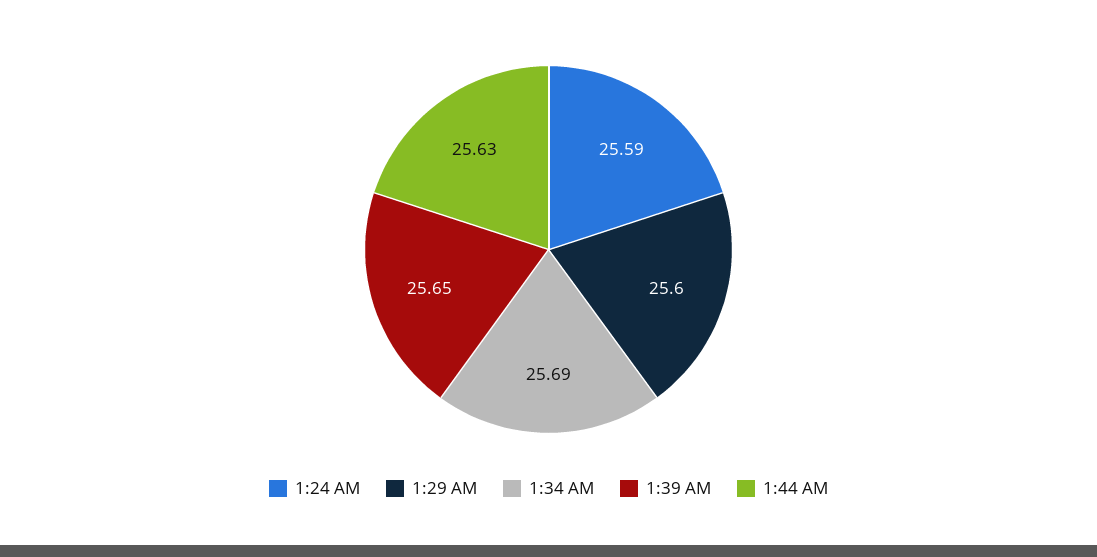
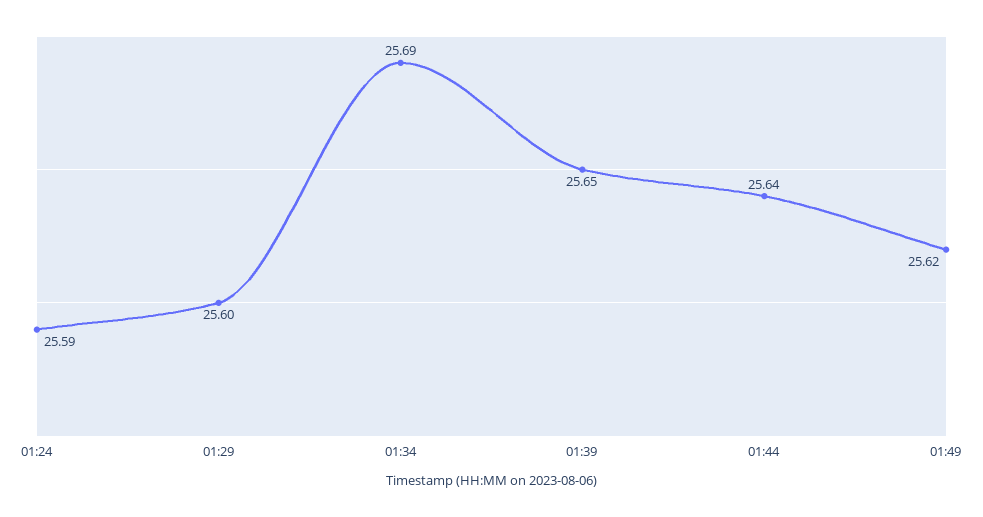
1:44 AM: 25.63 -> 25.64
01:49: none -> 25.62

